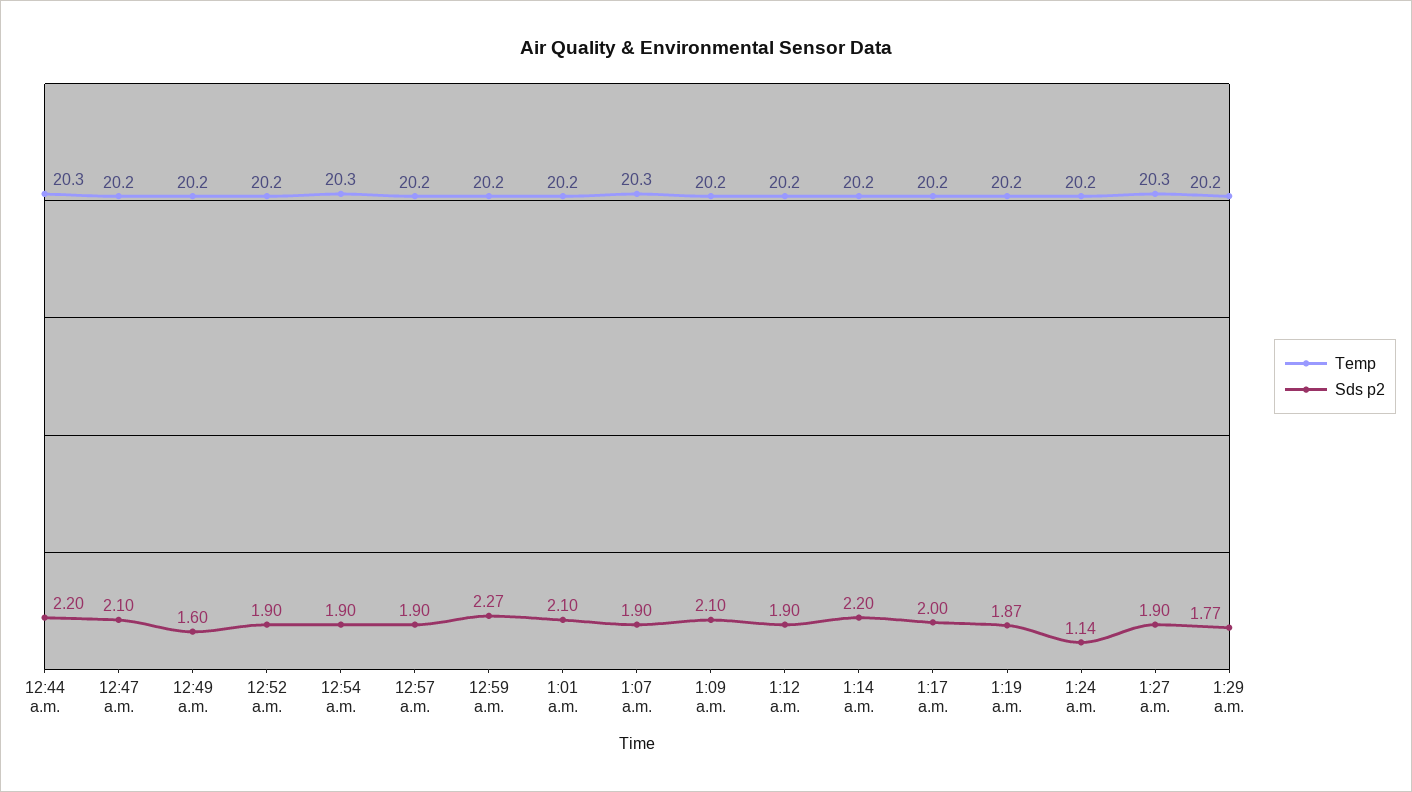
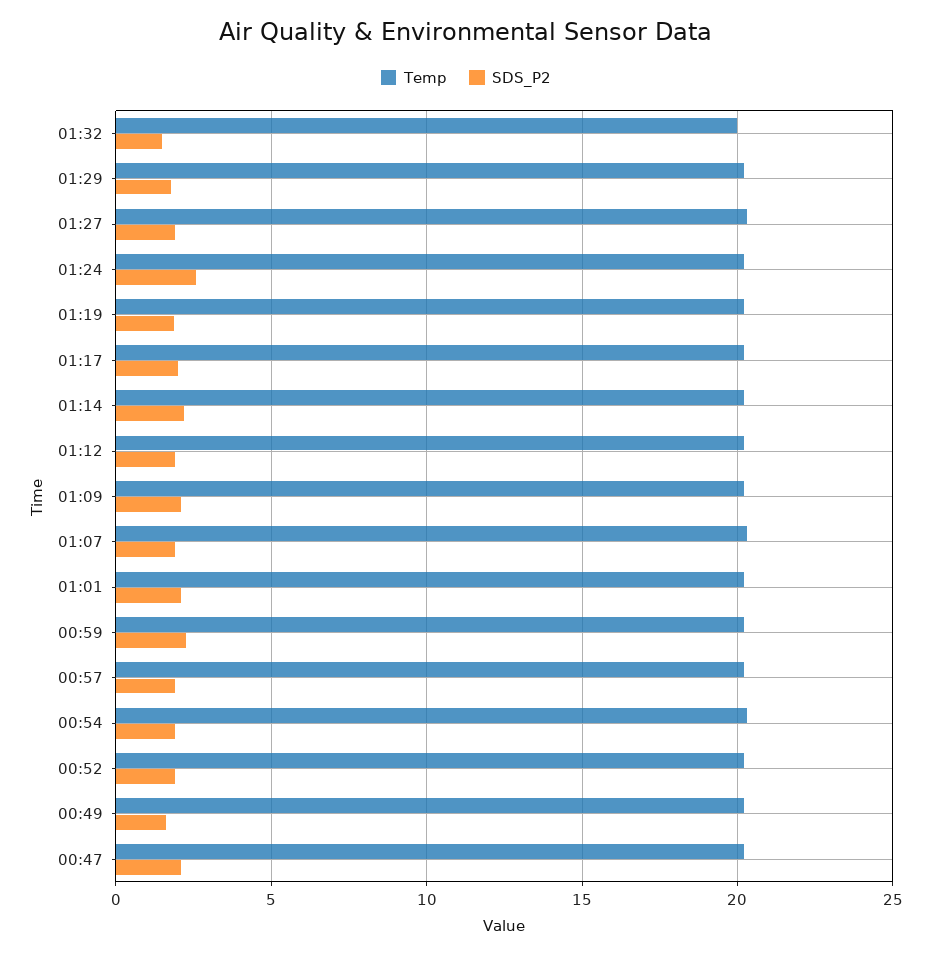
Temp, 12:44 a.m.: 20.3 -> none
Sds p2, 12:44 a.m.: 2.2 -> none
Sds p2, 1:24 a.m.: 1.14 -> 2.5
Temp, 01:32: none -> 20
Sds p2, 01:32: none -> 1.5

